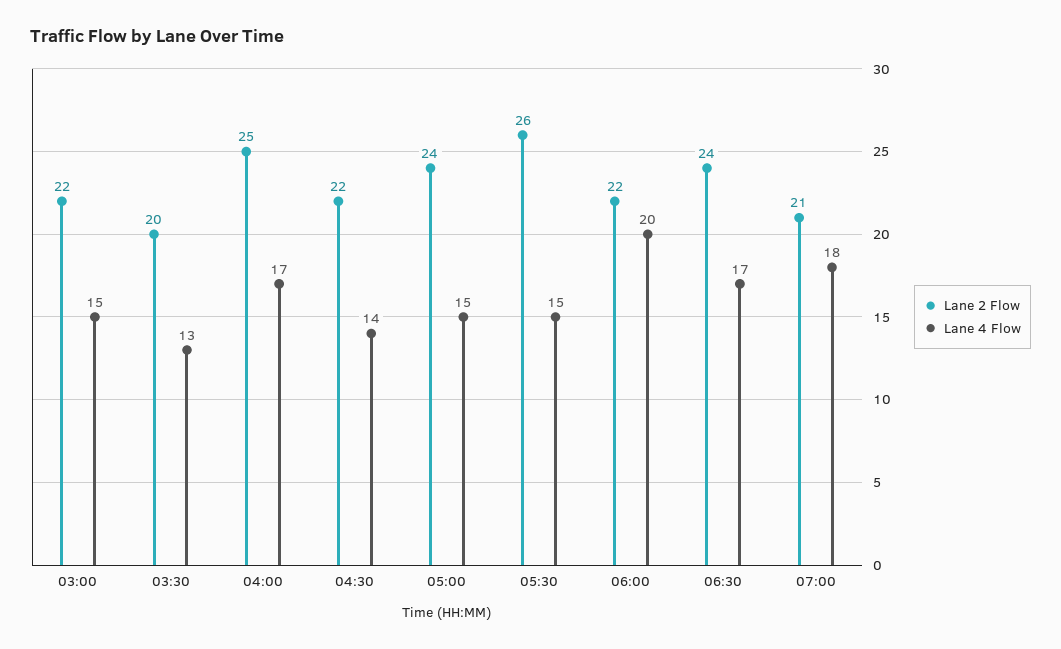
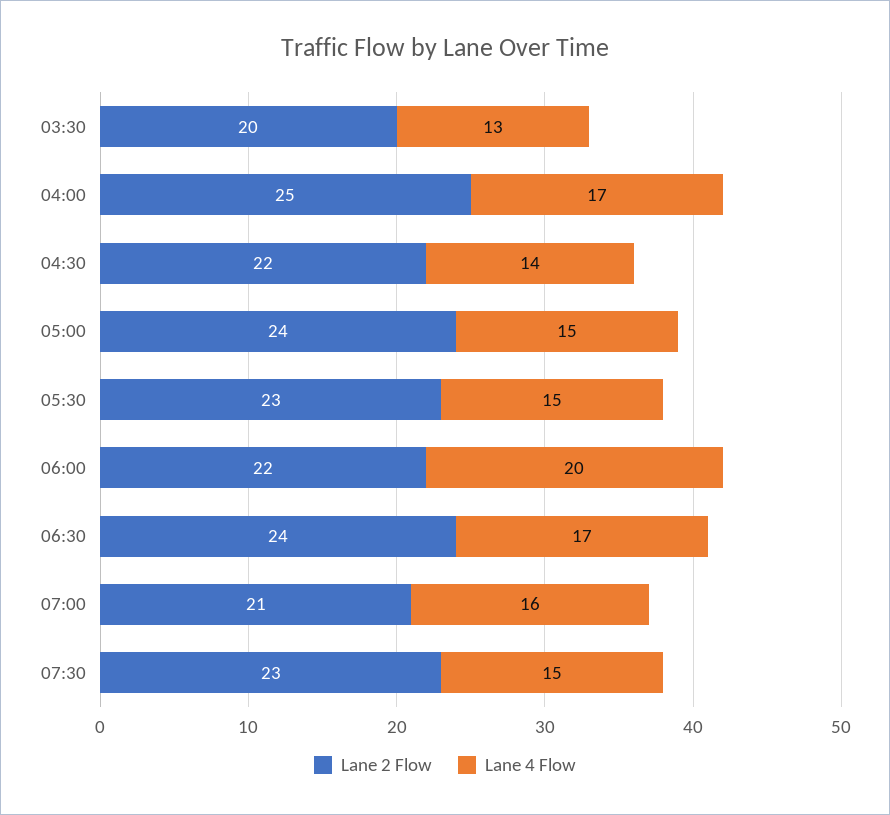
Lane 2 Flow, 03:00: 22 -> none
Lane 4 Flow, 03:00: 15 -> none
Lane 2 Flow, 05:30: 26 -> 23
Lane 4 Flow, 07:00: 18 -> 16
Lane 2 Flow, 07:30: none -> 23
Lane 4 Flow, 07:30: none -> 15

